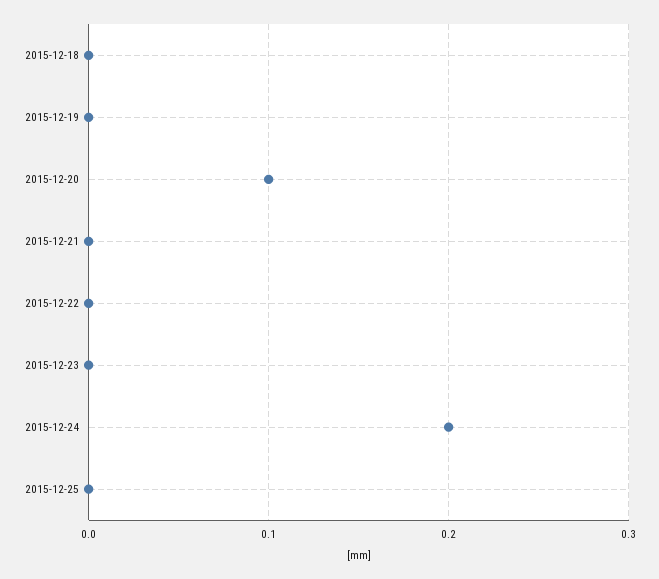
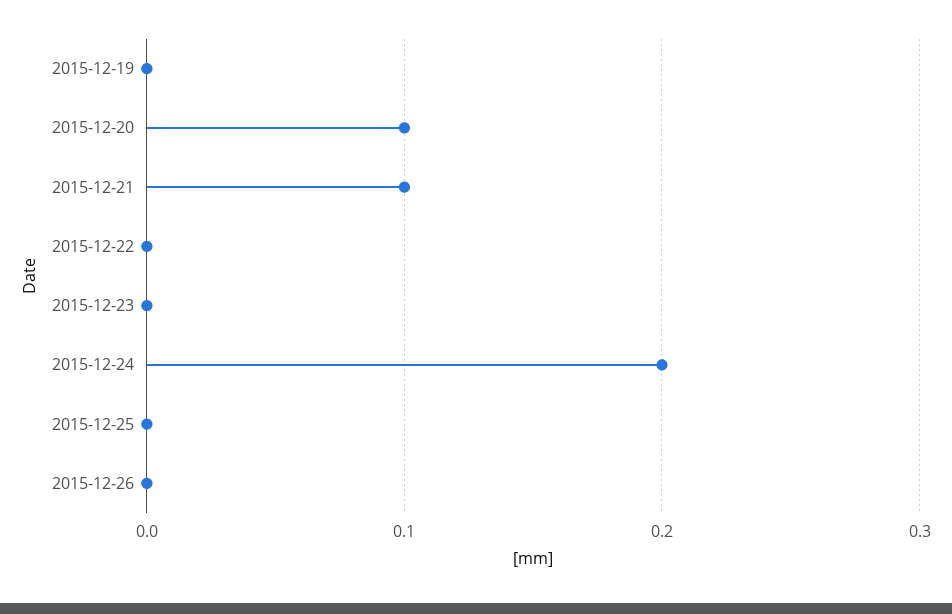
2015-12-18: 0 -> none
2015-12-21: 0 -> 0.1
2015-12-26: none -> 0

